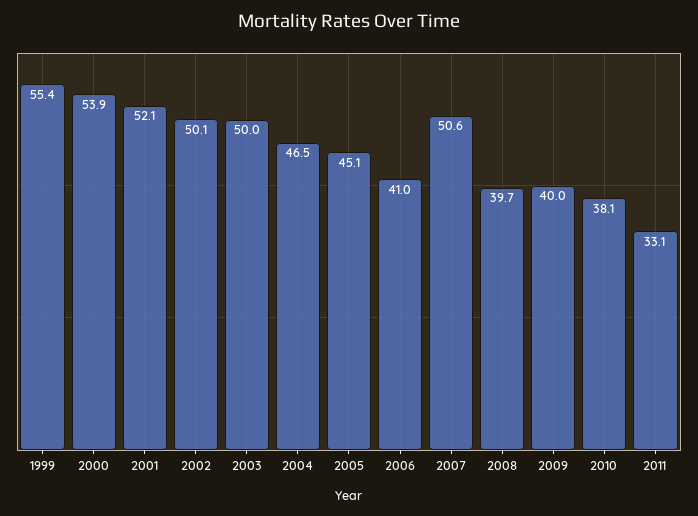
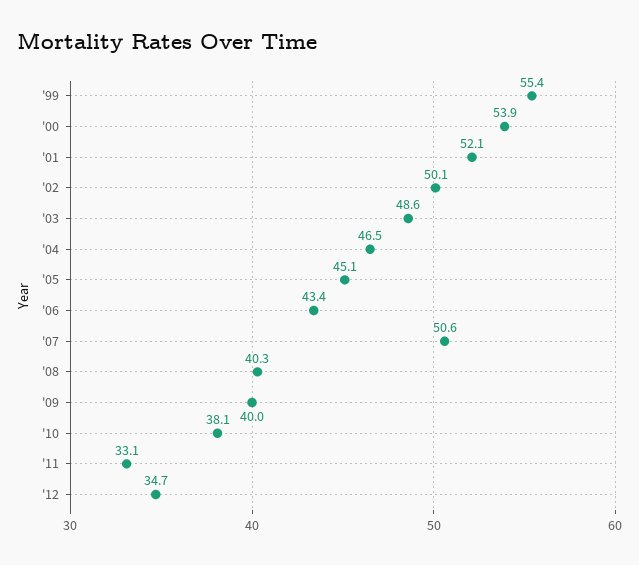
2003: 50 -> 48.6
2006: 41 -> 43.4
2008: 39.7 -> 40.3
'12: none -> 34.7

